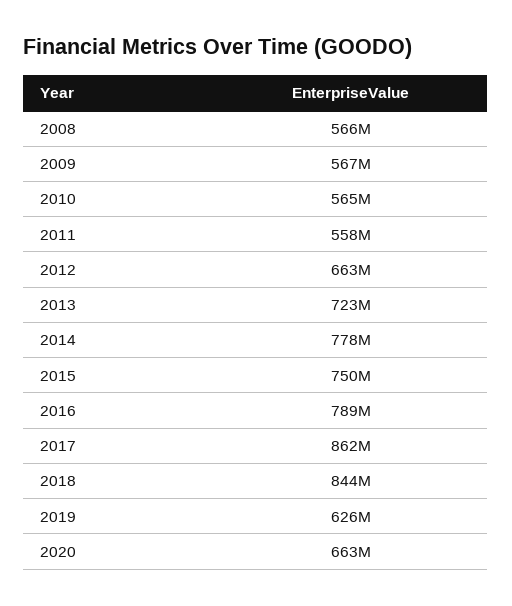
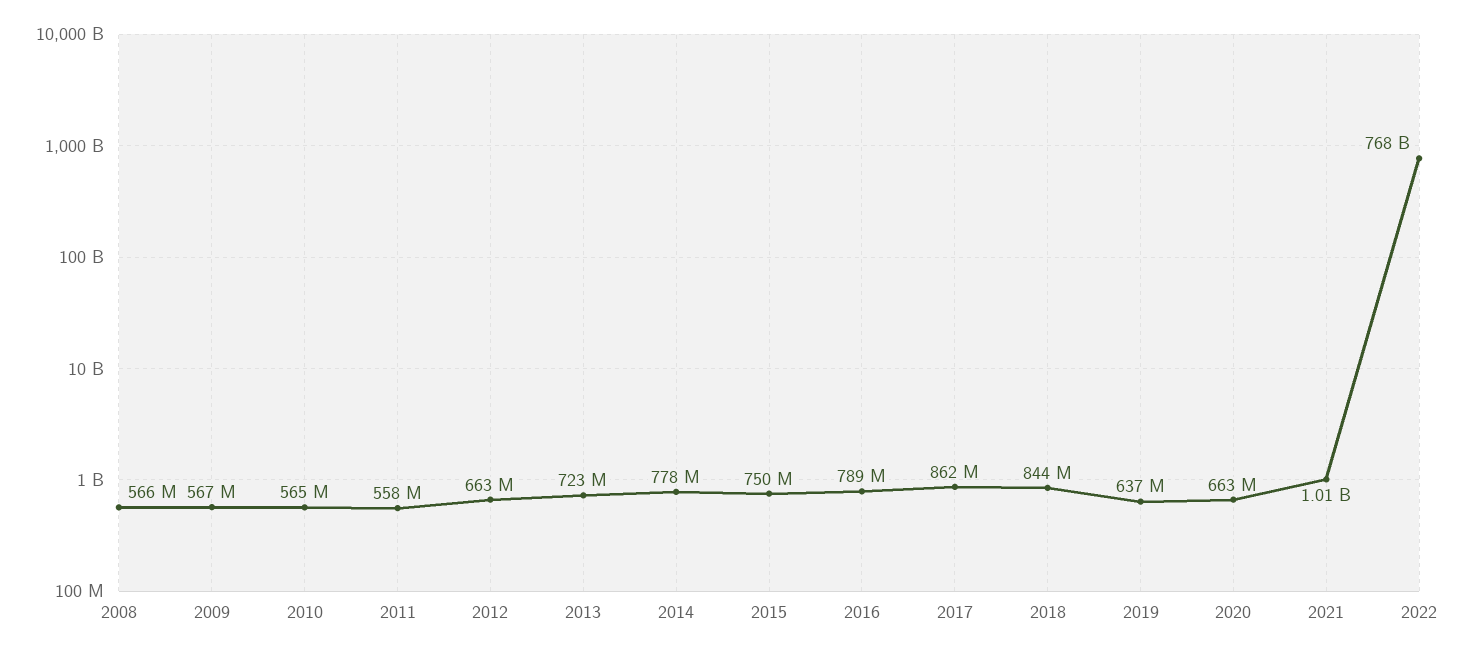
2019: 626000000 -> 637000000
2021: none -> 1010000000
2022: none -> 768000000000

